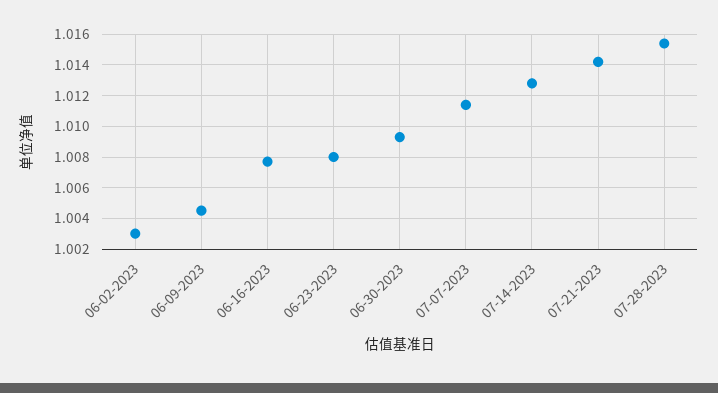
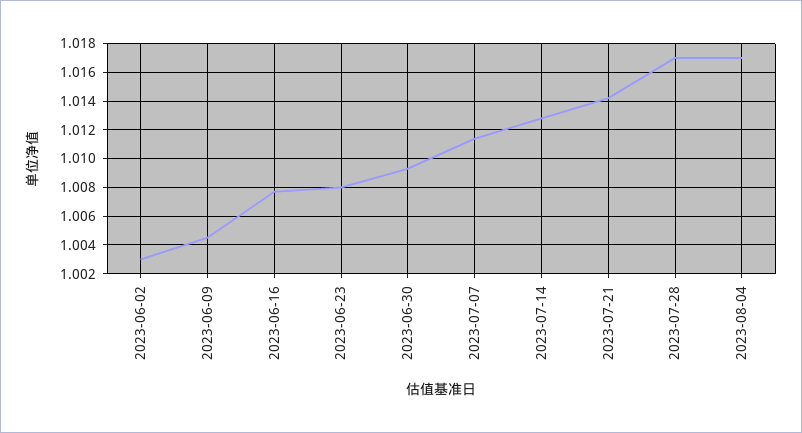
07-28-2023: 1.0155 -> 1.017
2023-08-04: none -> 1.017

